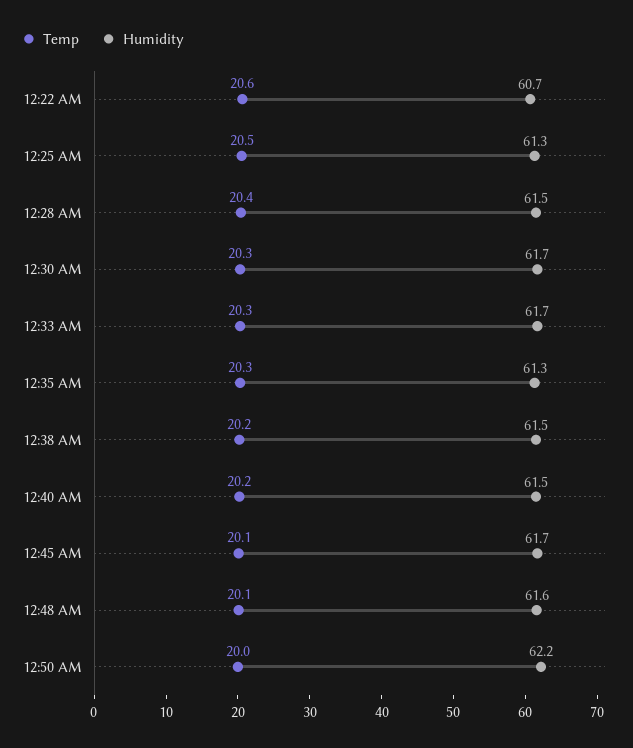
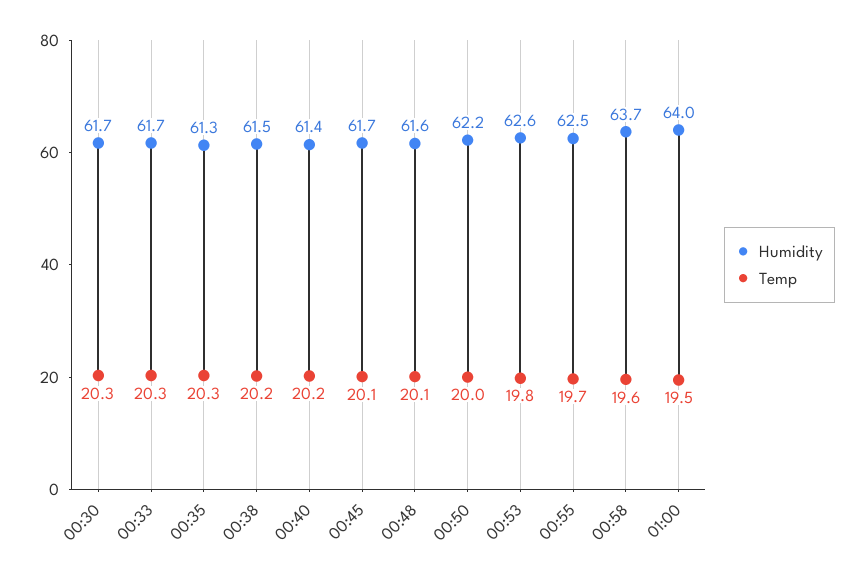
Temp, 12:22 AM: 20.6 -> none
Humidity, 12:22 AM: 60.7 -> none
Temp, 12:25 AM: 20.5 -> none
Humidity, 12:25 AM: 61.3 -> none
Temp, 12:28 AM: 20.4 -> none
Humidity, 12:28 AM: 61.5 -> none
Humidity, 12:40 AM: 61.5 -> 61.4
Humidity, 00:53: none -> 62.6
Temp, 00:53: none -> 19.8
Humidity, 00:55: none -> 62.5
Temp, 00:55: none -> 19.7
Humidity, 00:58: none -> 63.7
Temp, 00:58: none -> 19.6
Humidity, 01:00: none -> 64
Temp, 01:00: none -> 19.5

